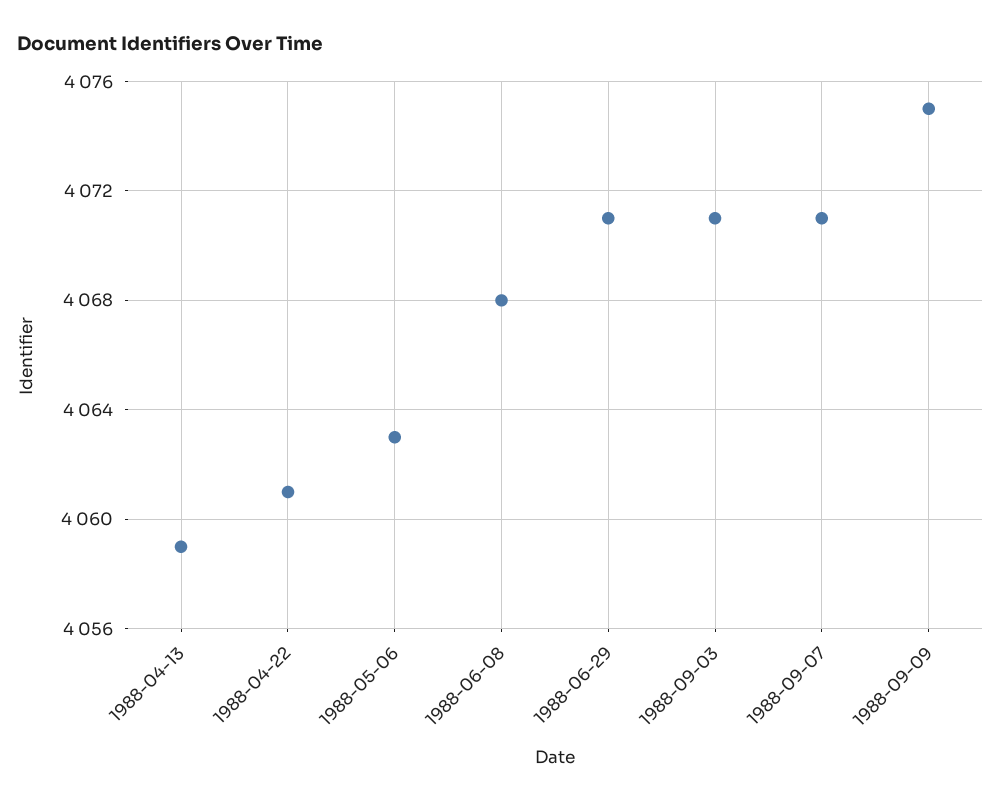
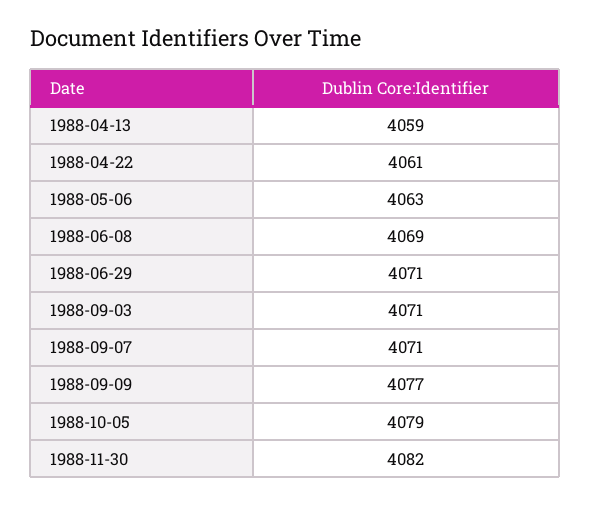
1988-06-08: 4068 -> 4069
1988-09-09: 4075 -> 4077
1988-10-05: none -> 4079
1988-11-30: none -> 4082

